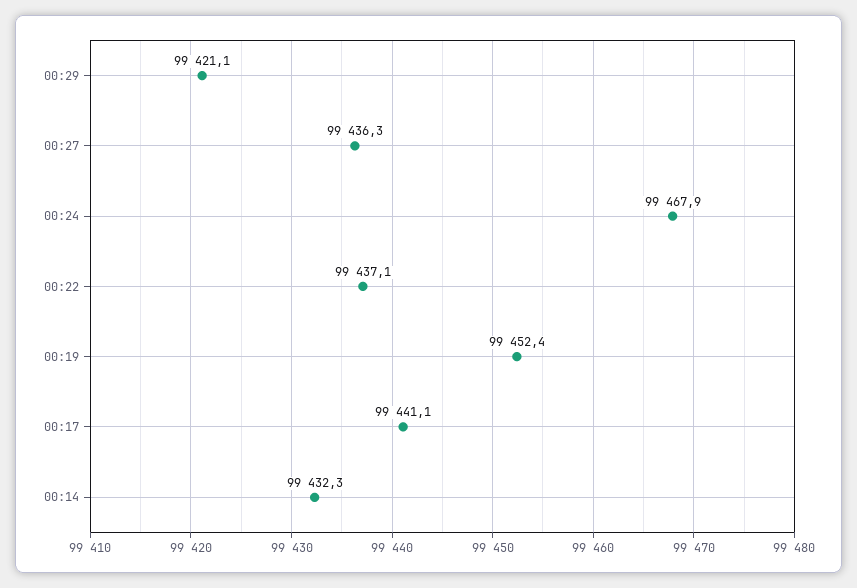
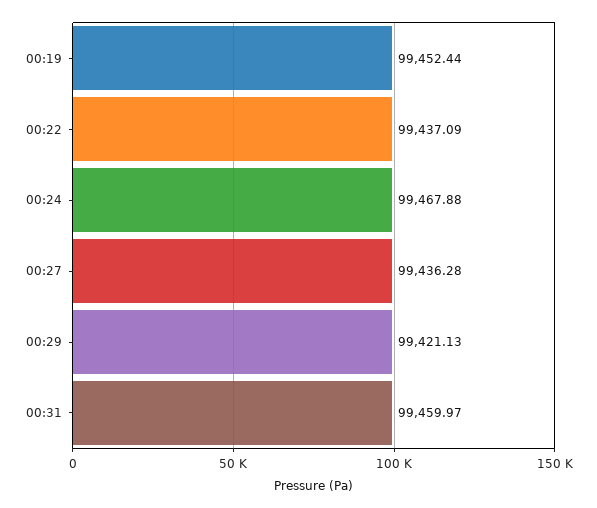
00:17: 99441.1 -> none
00:14: 99432.3 -> none
00:31: none -> 99459.97

